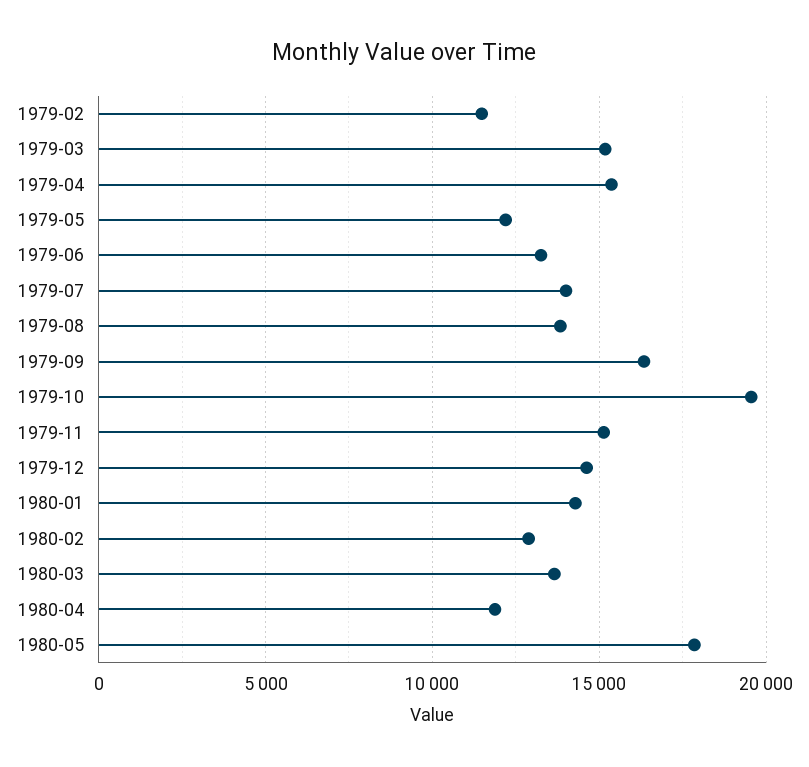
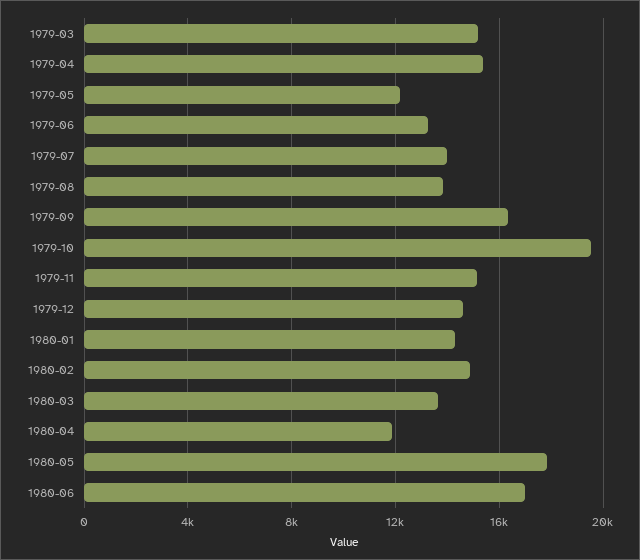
1979-02: 11500 -> none
1980-02: 13000 -> 15000
1980-06: none -> 17000

